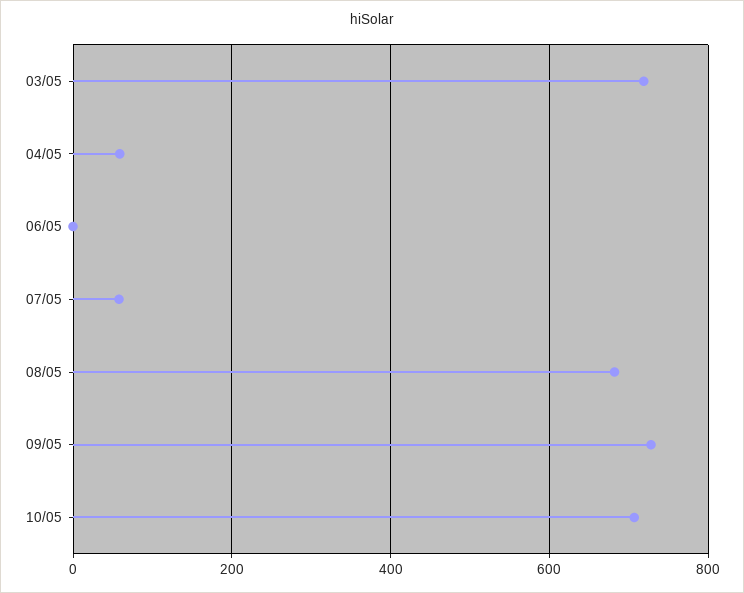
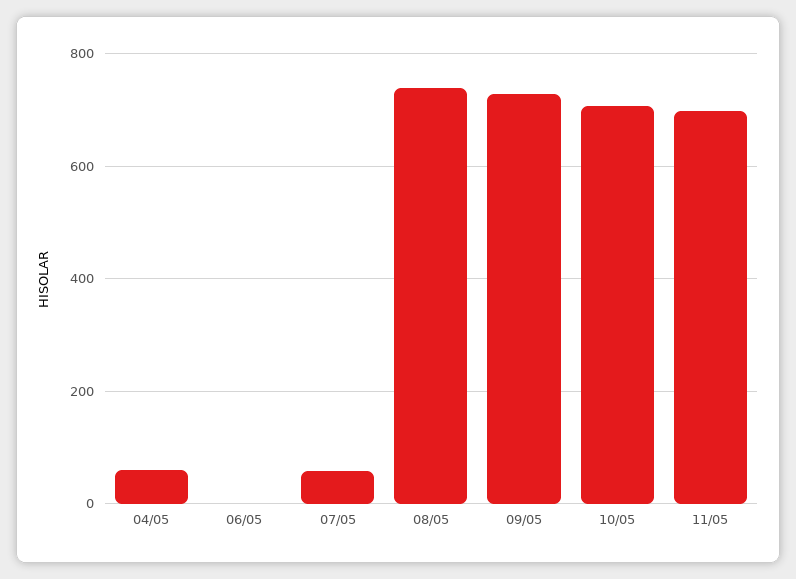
03/05: 720 -> none
08/05: 680 -> 740
11/05: none -> 700

